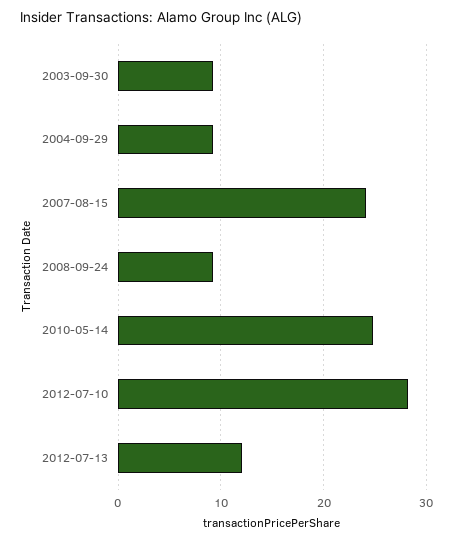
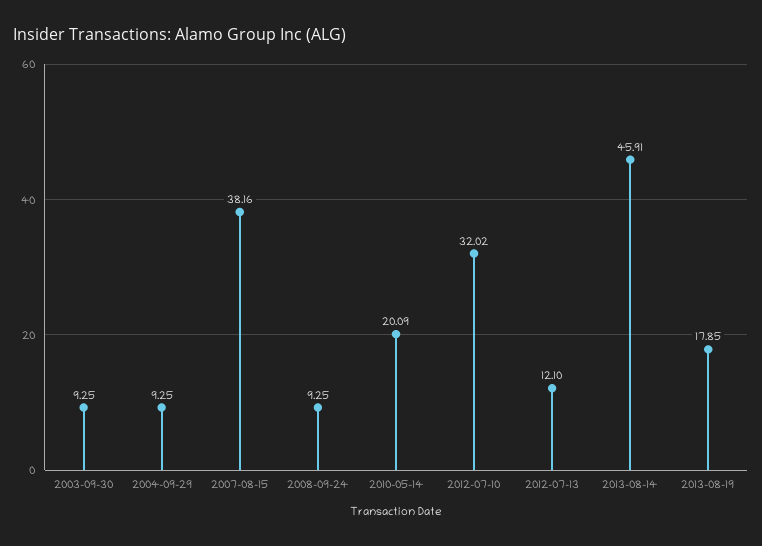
2007-08-15: 24 -> 38.16
2010-05-14: 25 -> 20.09
2012-07-10: 28 -> 32.02
2013-08-14: none -> 45.91
2013-08-19: none -> 17.85

